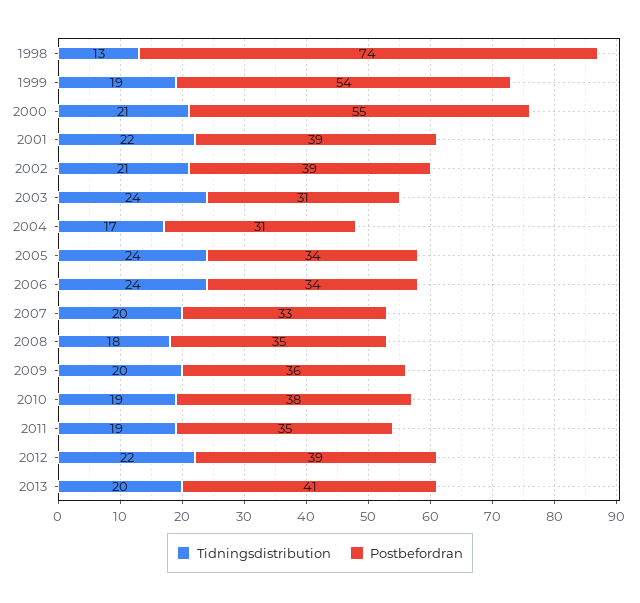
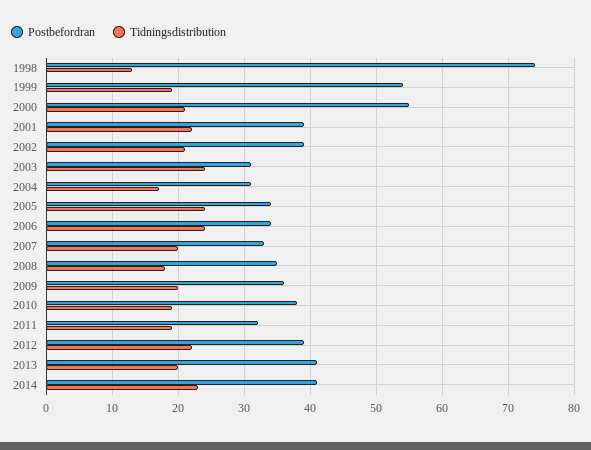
Postbefordran, 2011: 35 -> 32
Postbefordran, 2014: none -> 41
Tidningsdistribution, 2014: none -> 23

